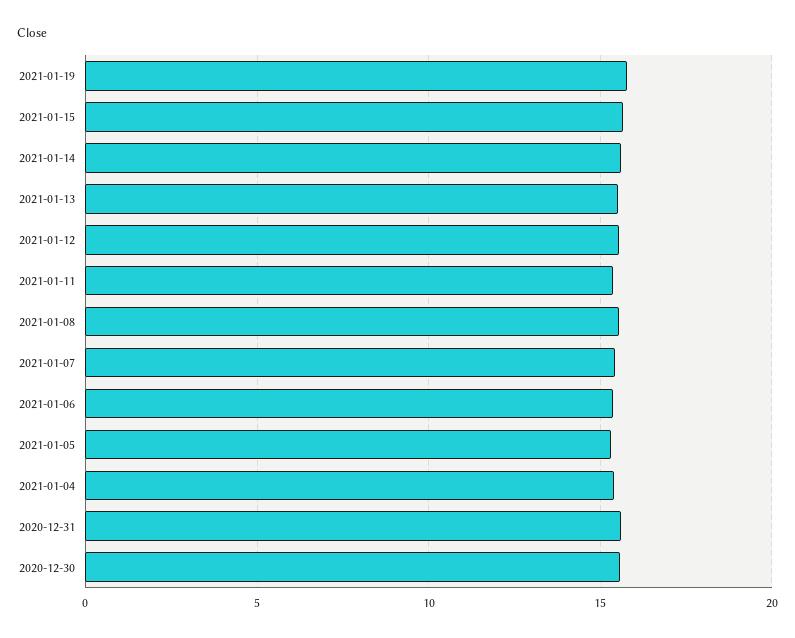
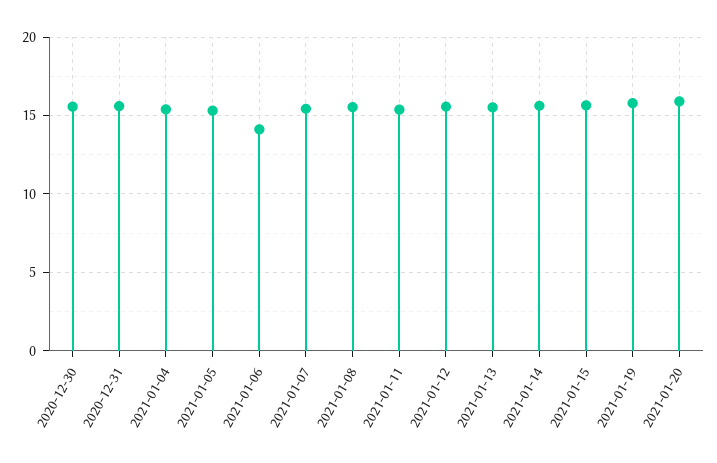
2021-01-06: 15.5 -> 14
2021-01-20: none -> 16

